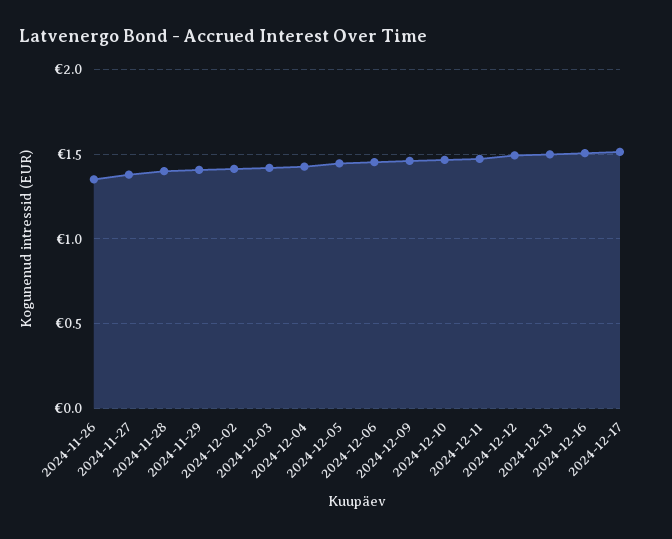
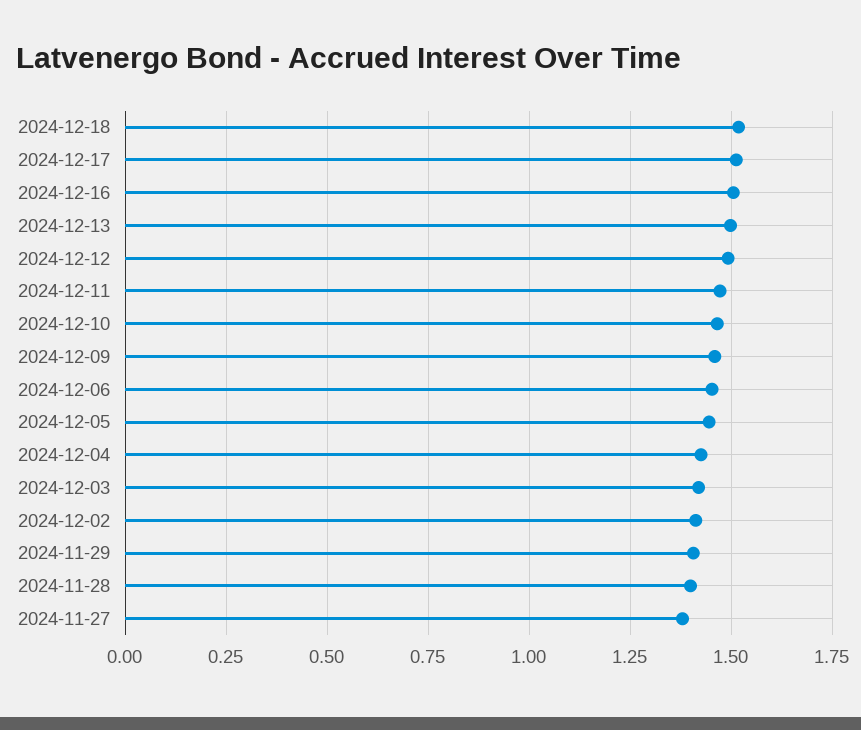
2024-11-26: 1.35 -> none
2024-12-18: none -> 1.525

